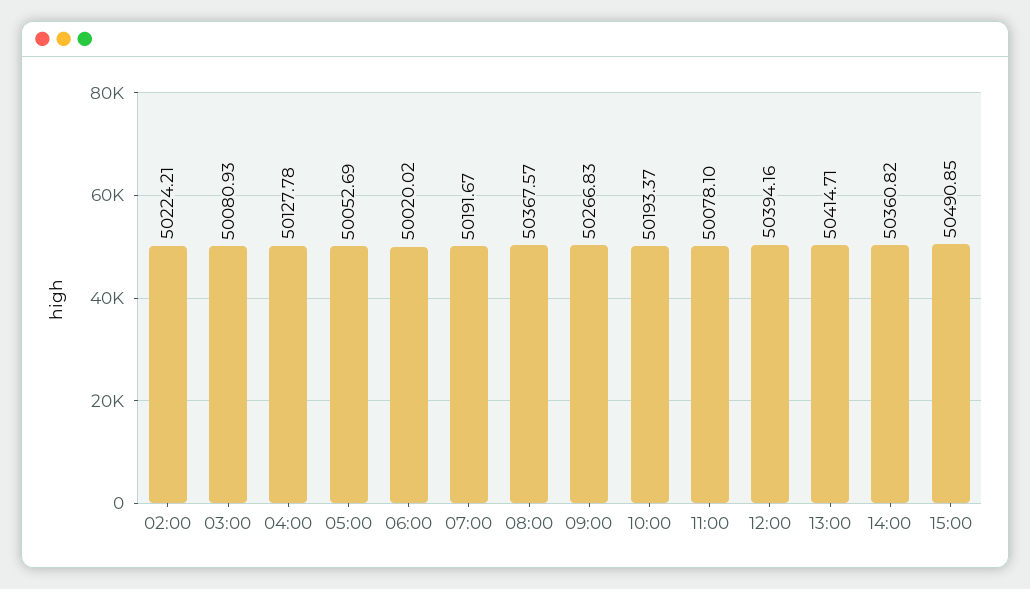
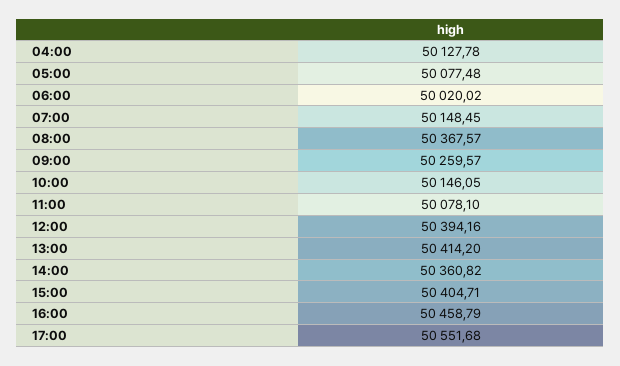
02:00: 50224.21 -> none
03:00: 50080.93 -> none
05:00: 50052.69 -> 50077.48
07:00: 50191.67 -> 50148.45
09:00: 50266.83 -> 50259.57
10:00: 50193.37 -> 50146.05
13:00: 50414.71 -> 50414.2
15:00: 50490.85 -> 50404.71
16:00: none -> 50458.79
17:00: none -> 50551.68

